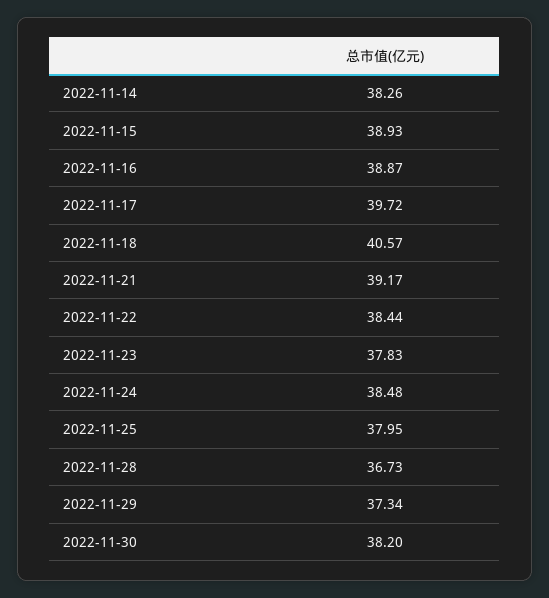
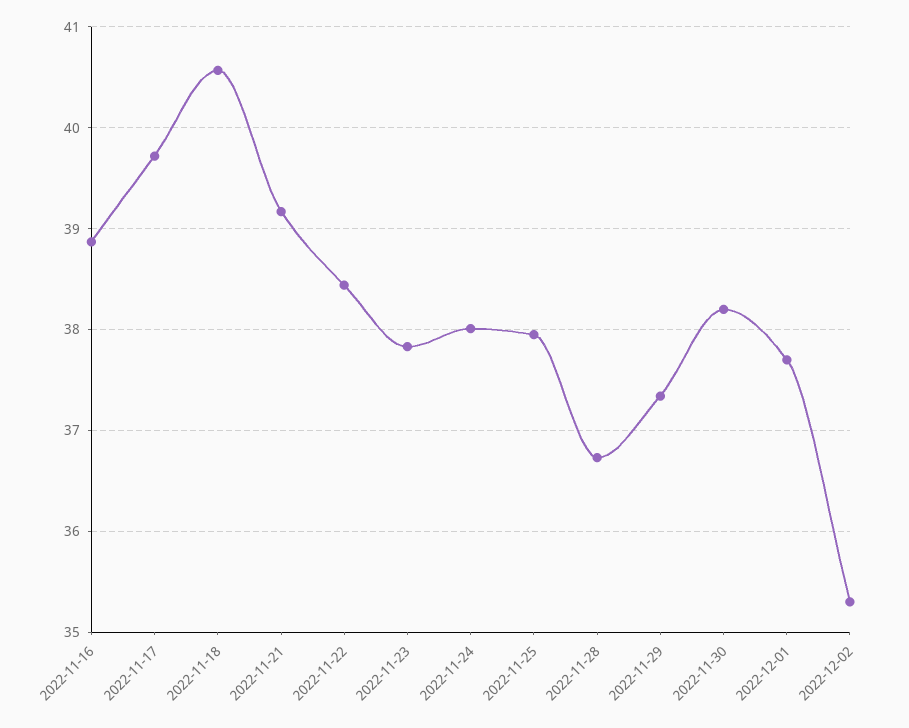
2022-11-14: 38.26 -> none
2022-11-15: 38.93 -> none
2022-11-24: 38.48 -> 38
2022-12-01: none -> 37.7
2022-12-02: none -> 35.3

